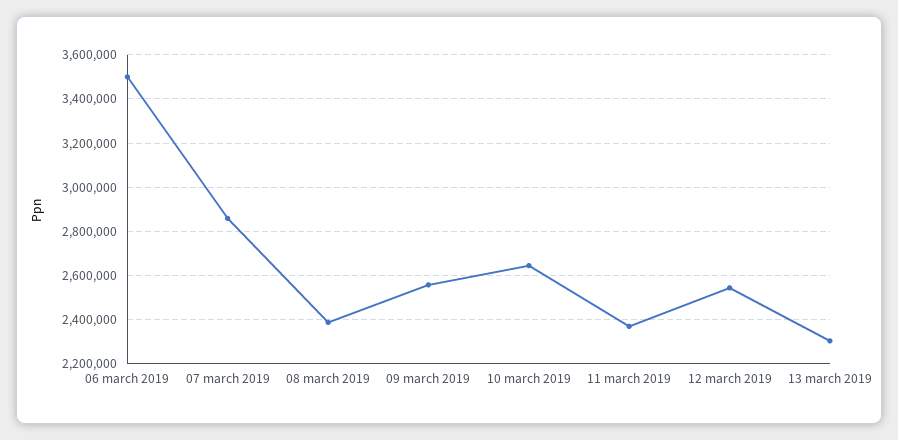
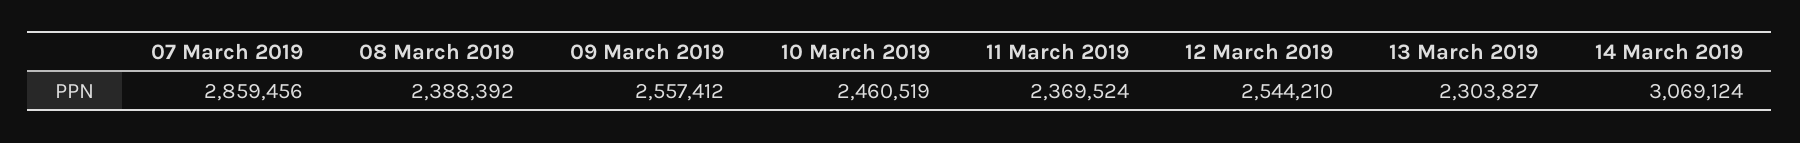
06 march 2019: 3500000 -> none
10 march 2019: 2650000 -> 2460519
14 March 2019: none -> 3069124

